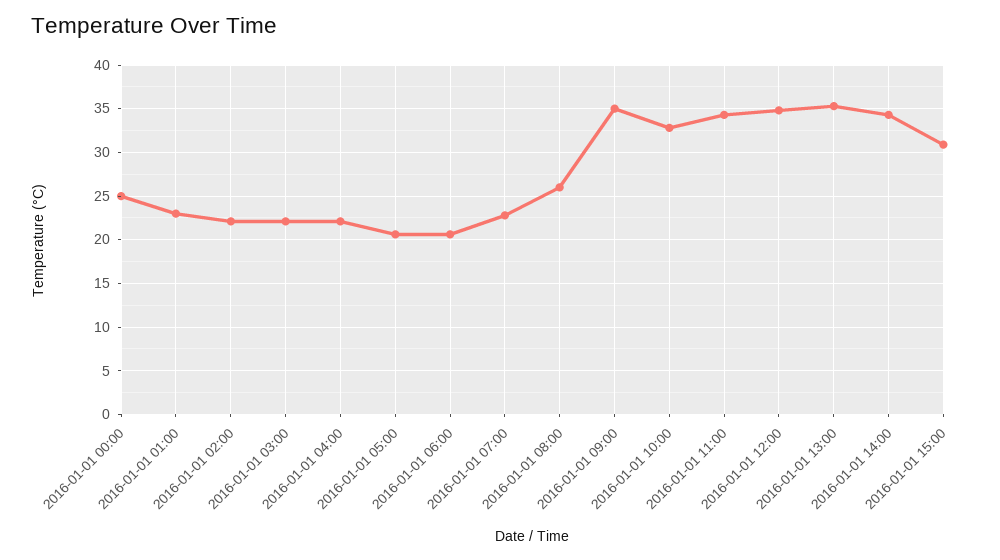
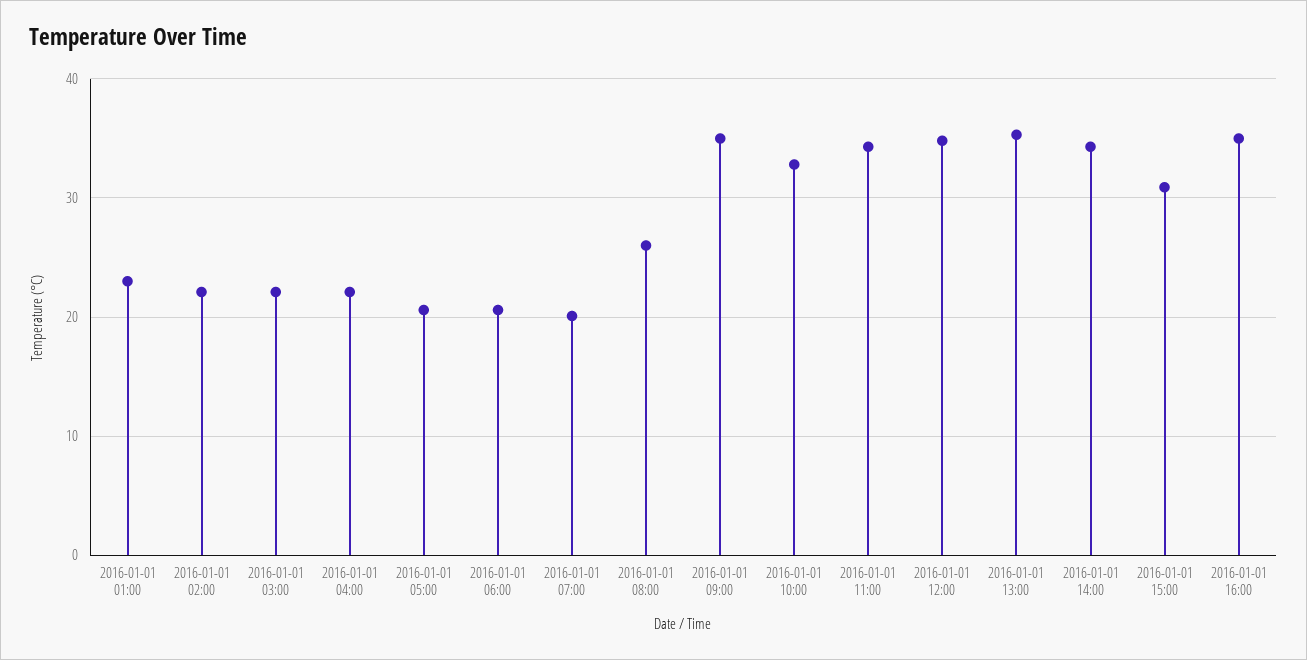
2016-01-01 00:00: 25 -> none
2016-01-01 07:00: 23 -> 20
2016-01-01 16:00: none -> 35

